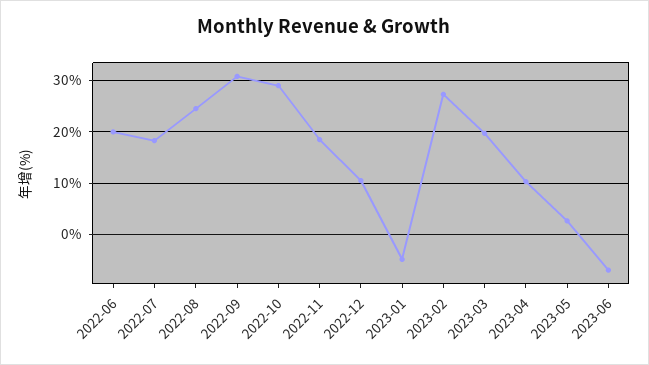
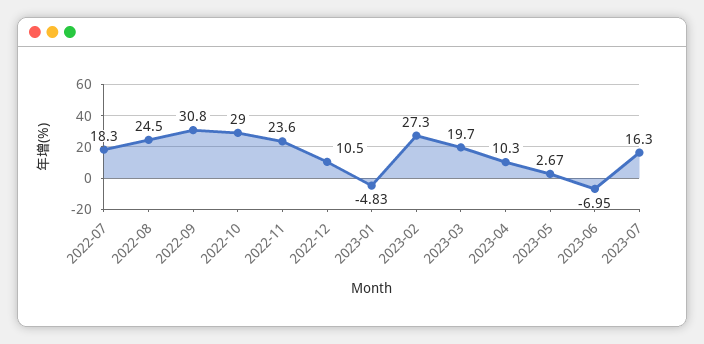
2022-06: 20 -> none
2022-11: 18 -> 23.6
2023-07: none -> 16.3

